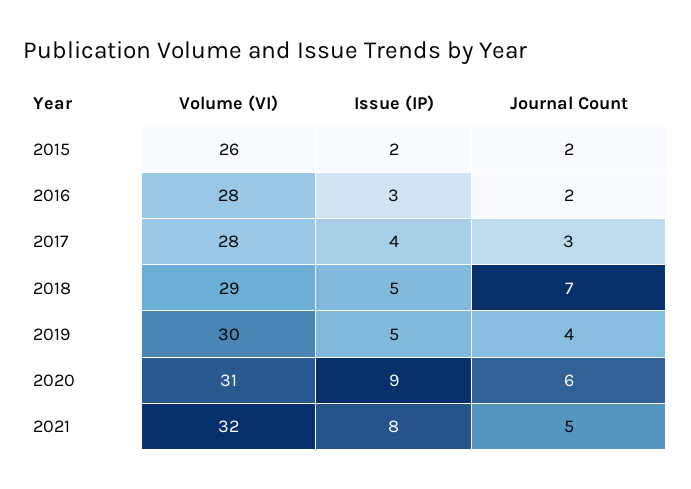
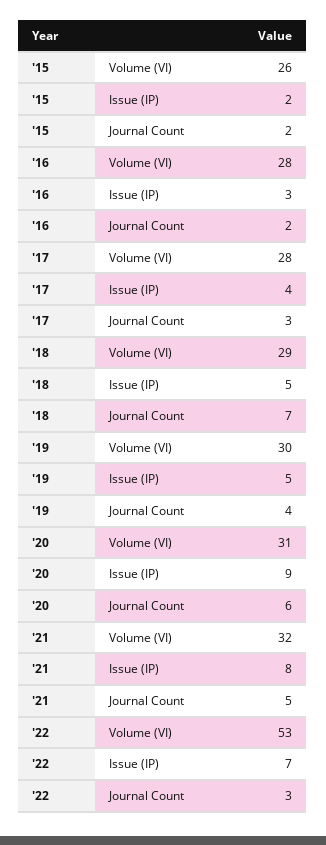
Volume (VI), '22: none -> 53
Issue (IP), '22: none -> 7
Journal Count, '22: none -> 3

